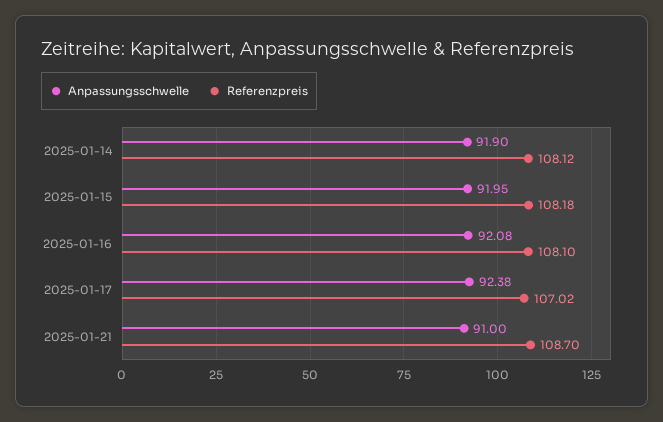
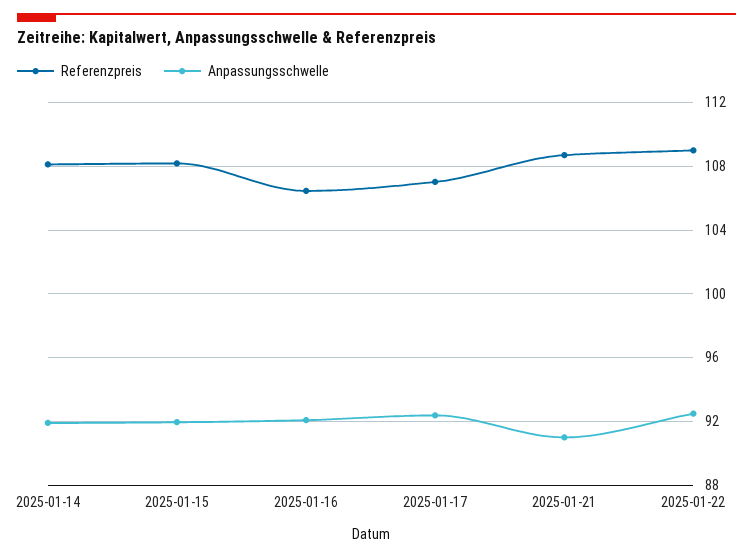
Referenzpreis, 2025-01-16: 108.1 -> 106.5
Referenzpreis, 2025-01-22: none -> 109
Anpassungsschwelle, 2025-01-22: none -> 92.5

